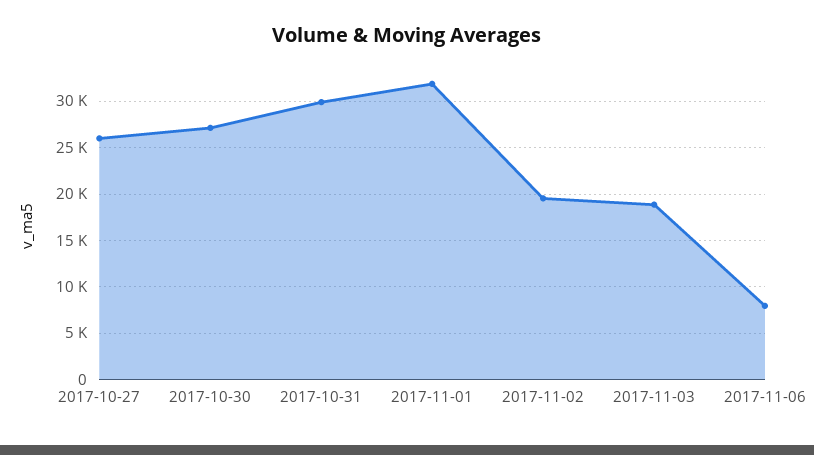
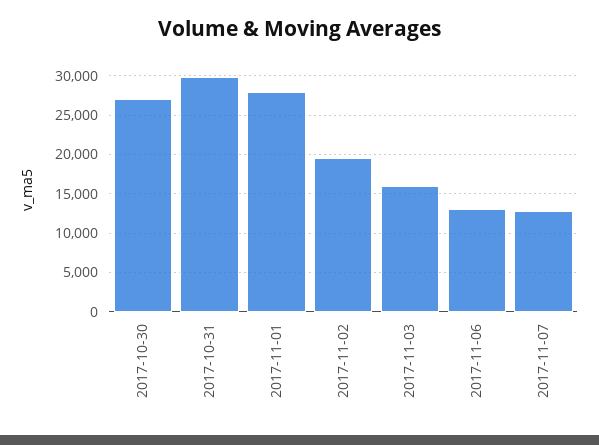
2017-10-27: 26000 -> none
2017-11-01: 32000 -> 28000
2017-11-03: 19000 -> 16000
2017-11-06: 8000 -> 13000
2017-11-07: none -> 13000

